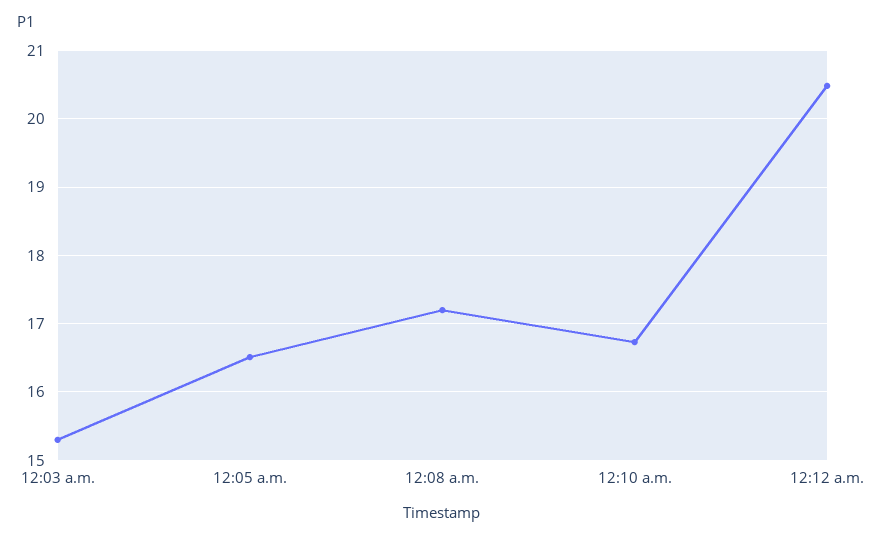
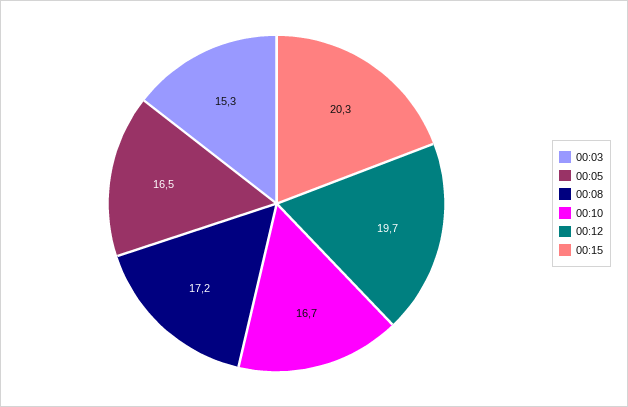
12:12 a.m.: 20.5 -> 19.7
00:15: none -> 20.3

